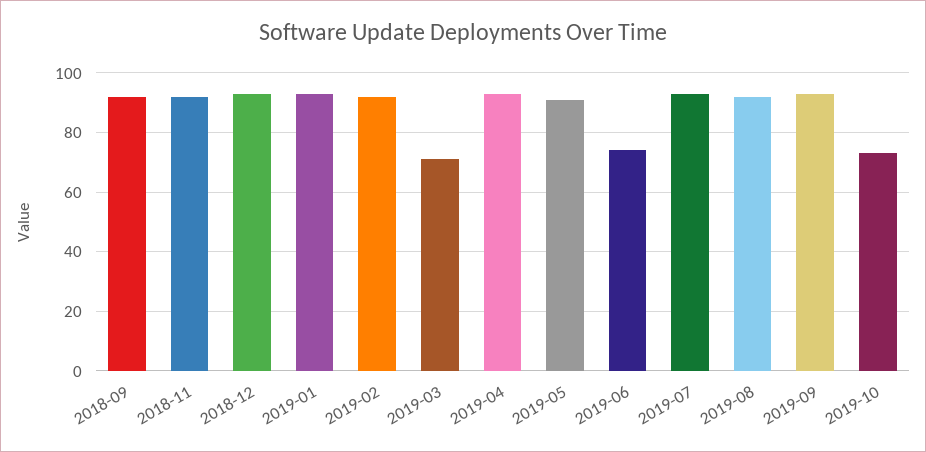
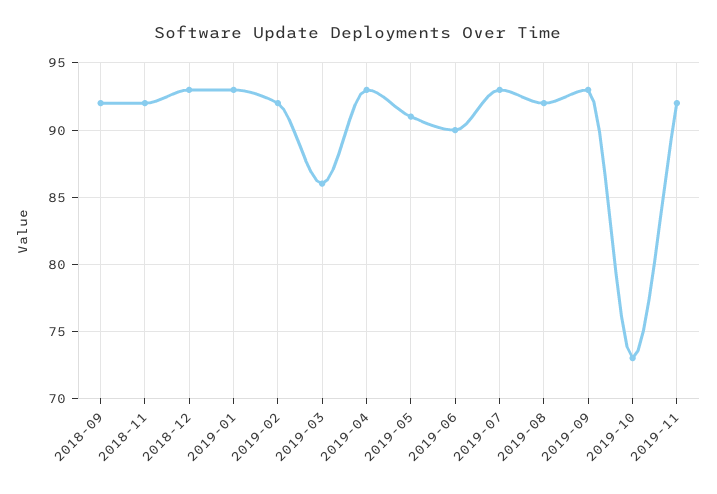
2019-03: 70 -> 86
2019-06: 75 -> 90
2019-11: none -> 92

